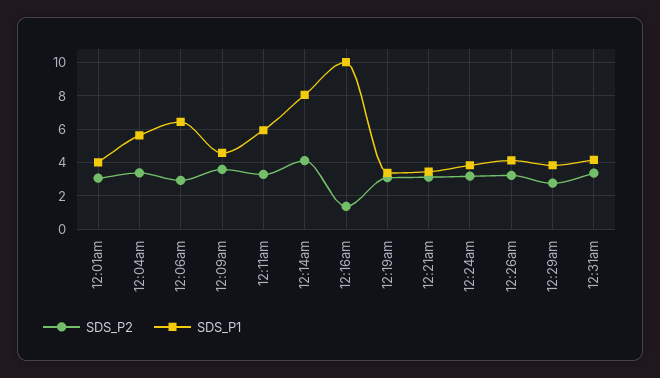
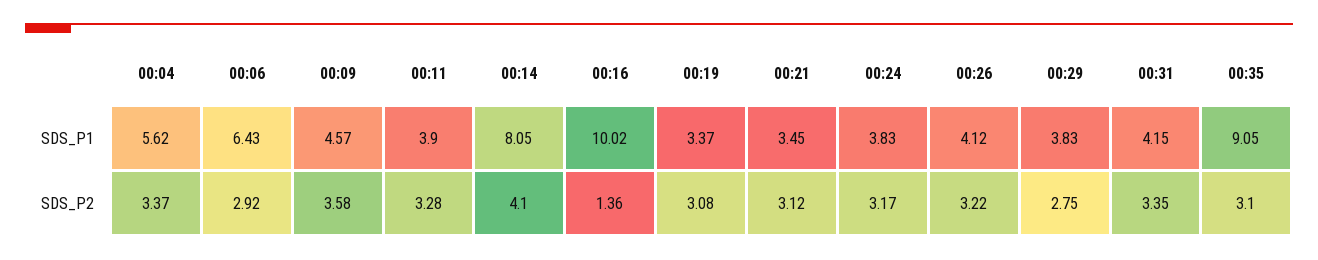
SDS_P2, 12:01am: 3 -> none
SDS_P1, 12:01am: 4 -> none
SDS_P1, 12:11am: 6 -> 3.9
SDS_P1, 00:35: none -> 9.05
SDS_P2, 00:35: none -> 3.1

